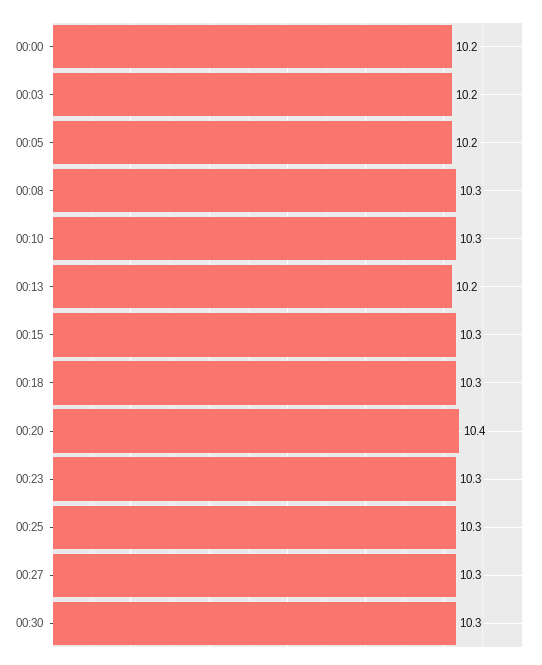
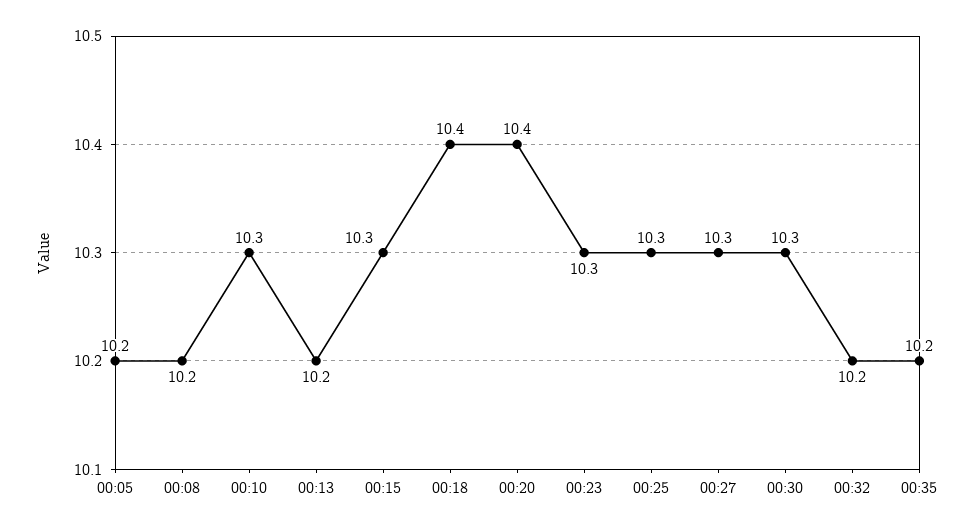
00:00: 10.2 -> none
00:03: 10.2 -> none
00:08: 10.3 -> 10.2
00:18: 10.3 -> 10.4
00:32: none -> 10.2
00:35: none -> 10.2

